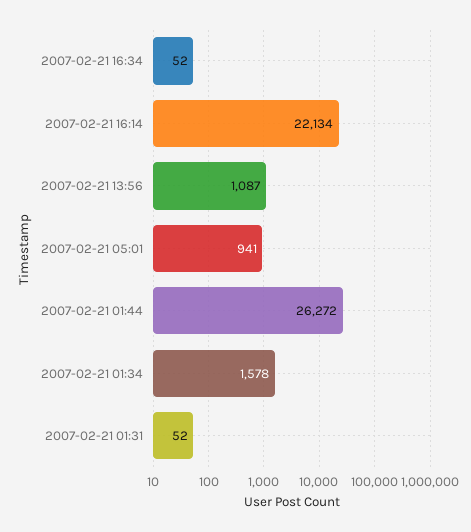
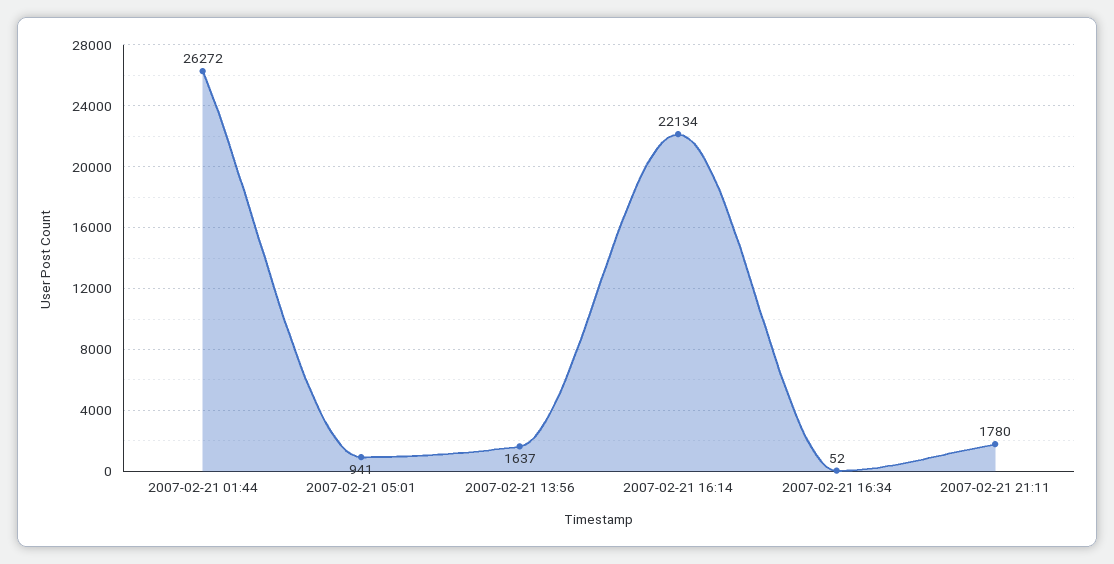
2007-02-21 13:56: 1087 -> 1637
2007-02-21 01:34: 1578 -> none
2007-02-21 01:31: 52 -> none
2007-02-21 21:11: none -> 1780

